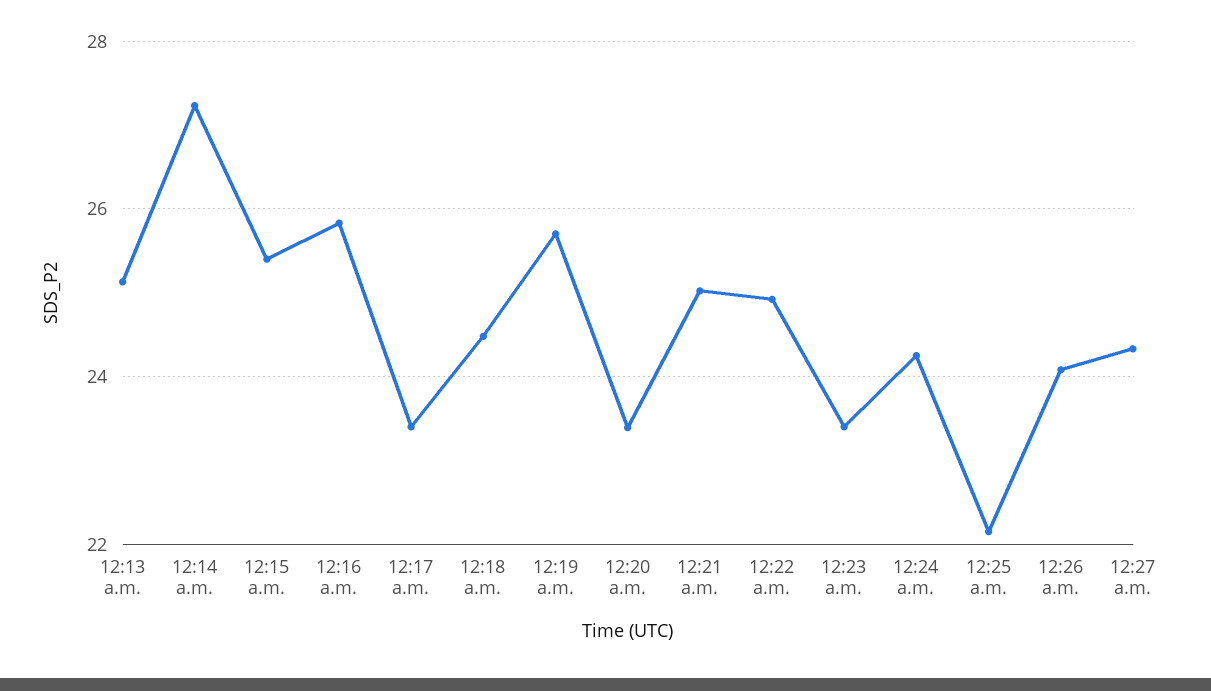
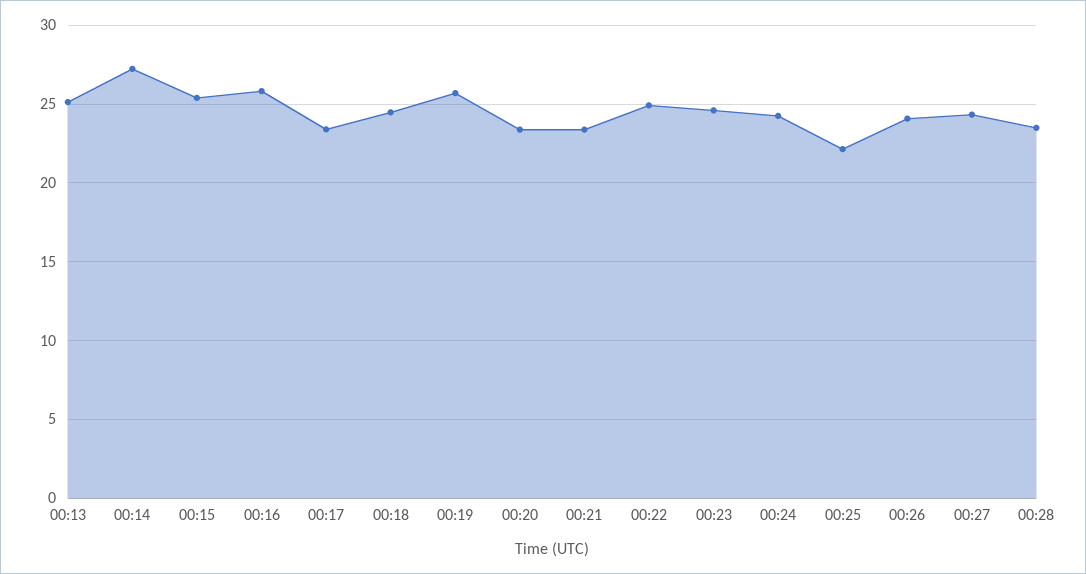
12:21 a.m.: 25 -> 23.5
12:23 a.m.: 23.4 -> 24.5
00:28: none -> 23.5

